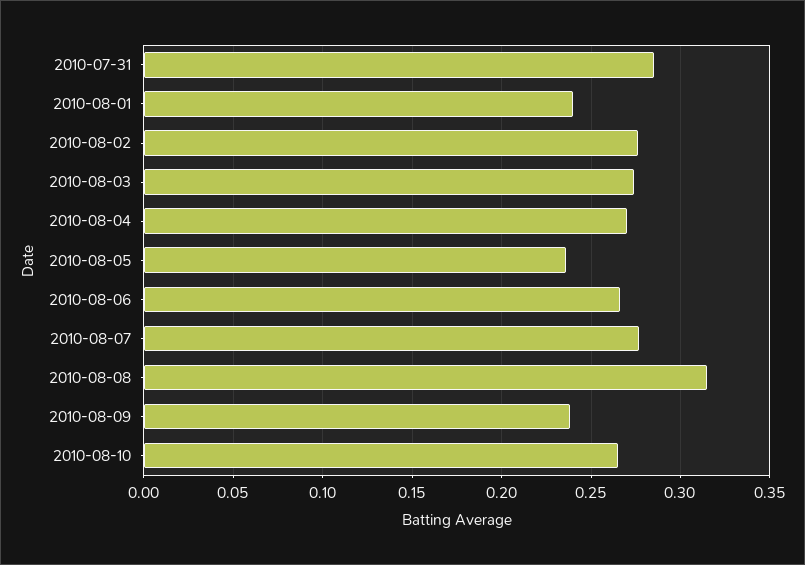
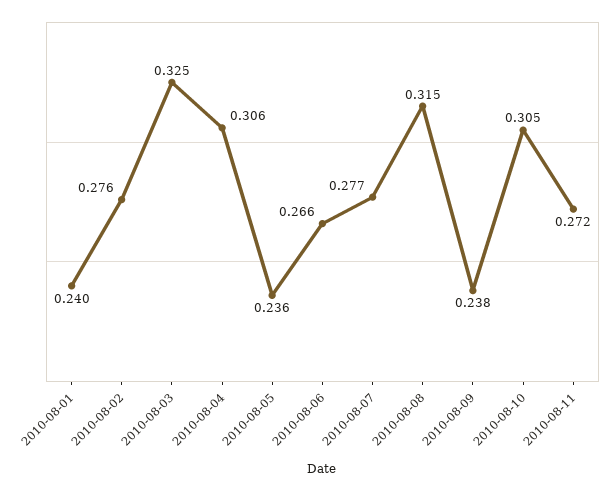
2010-07-31: 0.285 -> none
2010-08-03: 0.275 -> 0.325
2010-08-04: 0.27 -> 0.306
2010-08-10: 0.265 -> 0.305
2010-08-11: none -> 0.272

